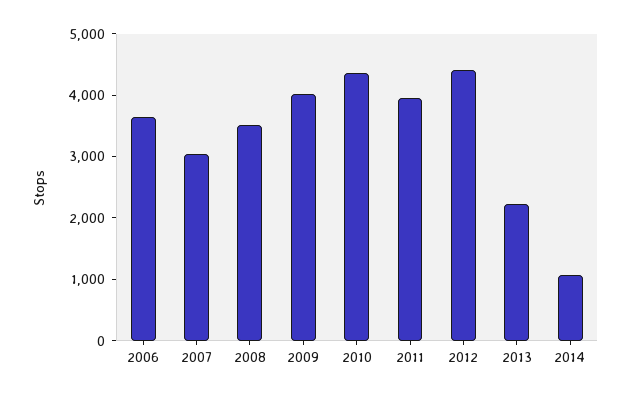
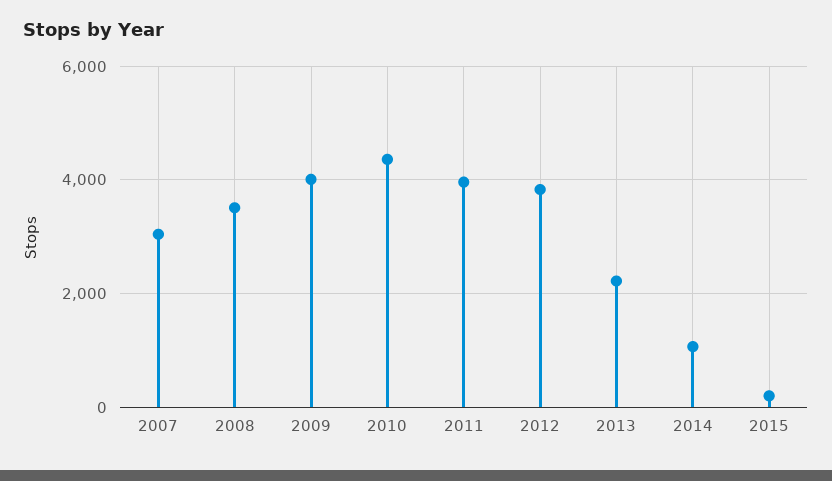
2006: 3600 -> none
2012: 4400 -> 3800
2015: none -> 200

